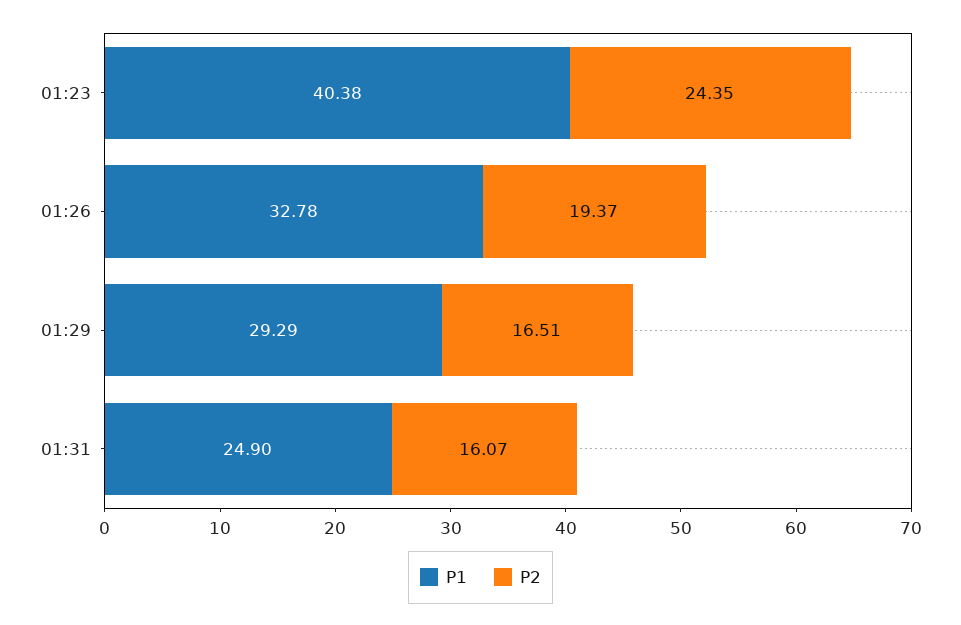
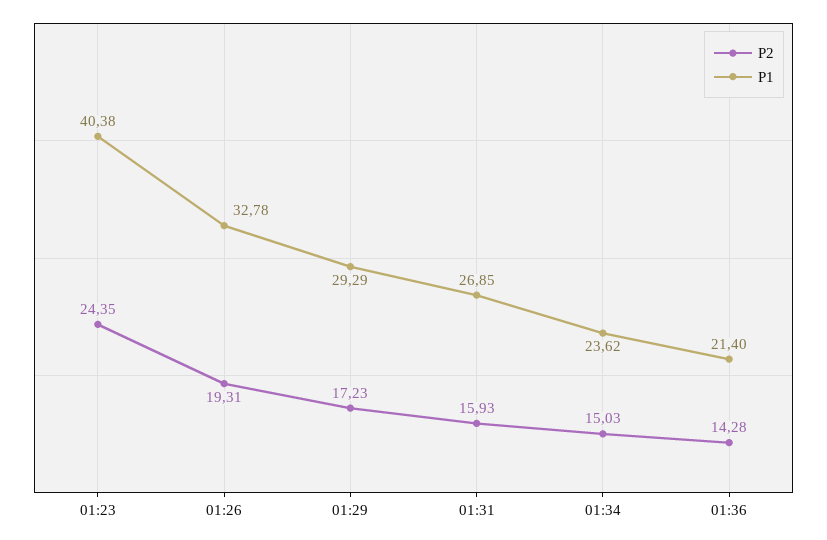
P2, 01:26: 19.37 -> 19.31
P2, 01:29: 16.51 -> 17.23
P1, 01:31: 24.9 -> 26.85
P2, 01:31: 16.07 -> 15.93
P2, 01:34: none -> 15.03
P1, 01:34: none -> 23.62
P2, 01:36: none -> 14.28
P1, 01:36: none -> 21.4

